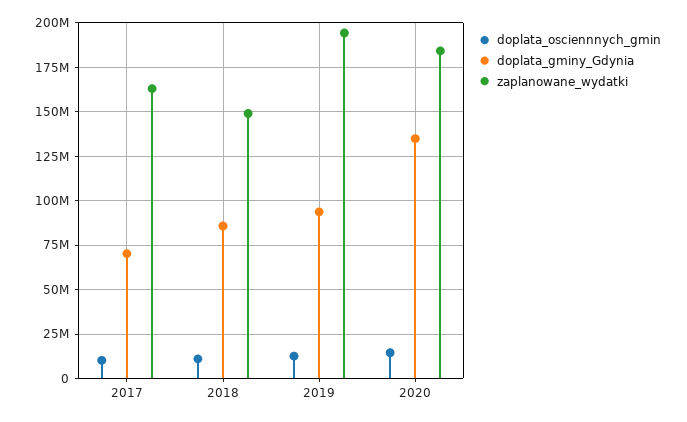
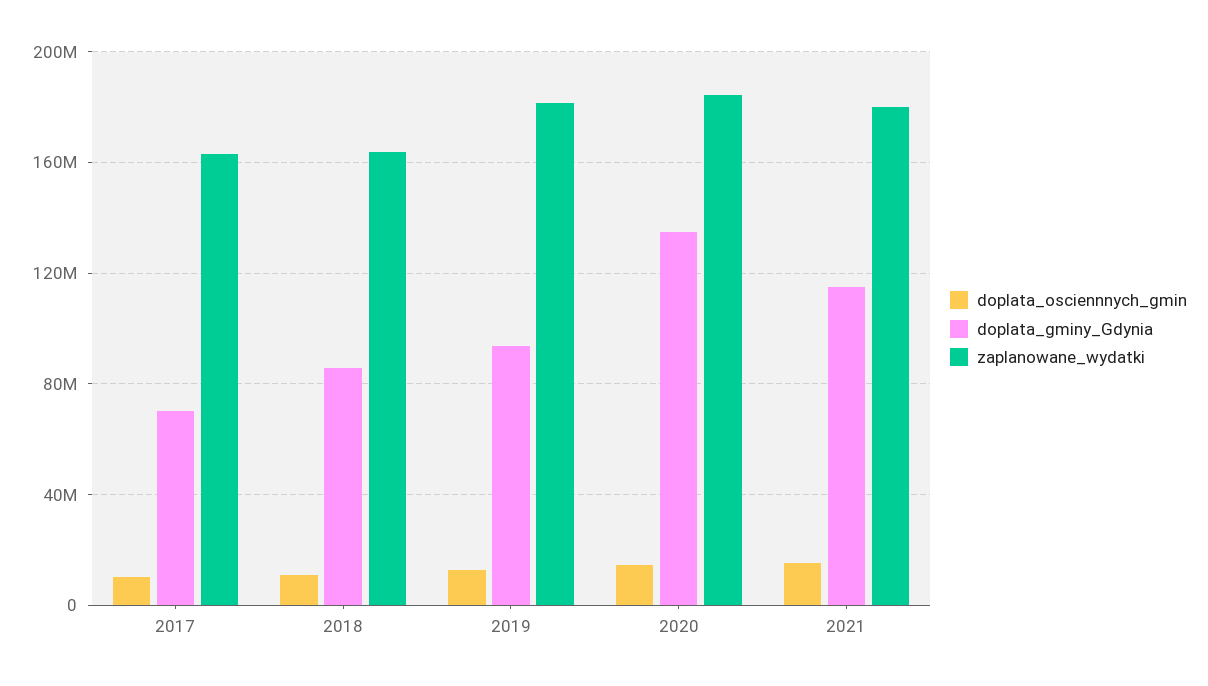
zaplanowane_wydatki, 2018: 150000000 -> 165000000
zaplanowane_wydatki, 2019: 195000000 -> 180000000
doplata_osciennnych_gmin, 2021: none -> 15000000
doplata_gminy_Gdynia, 2021: none -> 115000000
zaplanowane_wydatki, 2021: none -> 180000000

